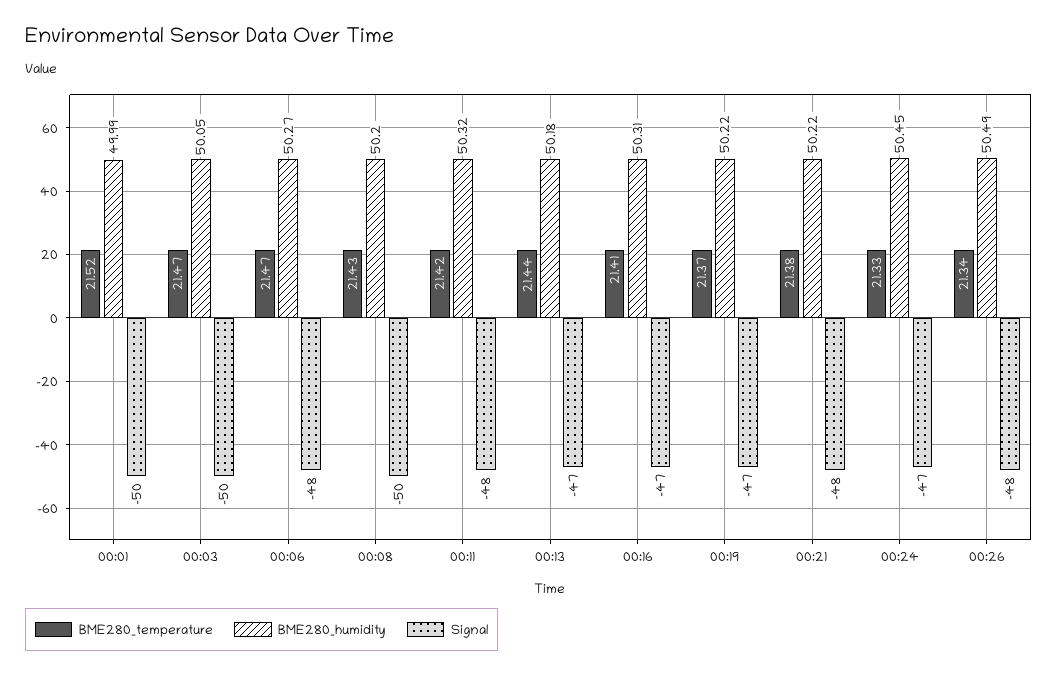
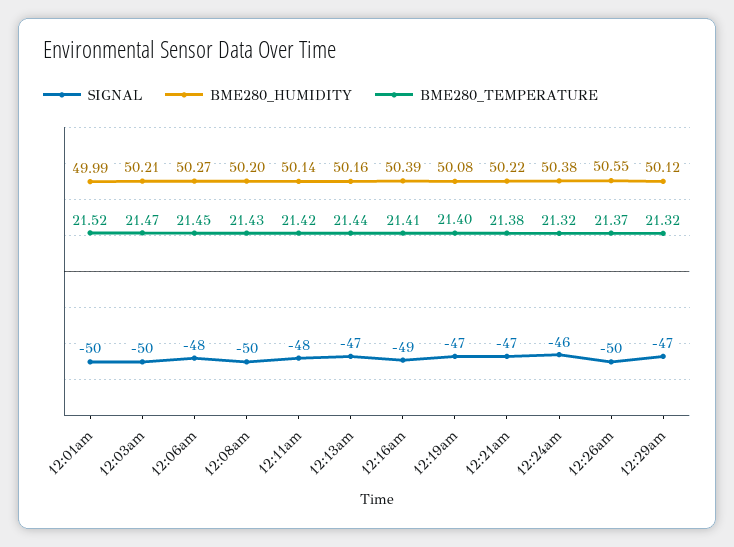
BME280_humidity, 00:03: 50.05 -> 50.21
BME280_temperature, 00:06: 21.47 -> 21.45
BME280_humidity, 00:11: 50.32 -> 50.14
BME280_humidity, 00:13: 50.18 -> 50.16
BME280_humidity, 00:16: 50.31 -> 50.39
Signal, 00:16: -47 -> -49
BME280_temperature, 00:19: 21.37 -> 21.4
BME280_humidity, 00:19: 50.22 -> 50.08
Signal, 00:21: -48 -> -47
BME280_temperature, 00:24: 21.33 -> 21.32
BME280_humidity, 00:24: 50.45 -> 50.38
Signal, 00:24: -47 -> -46
BME280_temperature, 00:26: 21.34 -> 21.37
BME280_humidity, 00:26: 50.49 -> 50.55
Signal, 00:26: -48 -> -50
Signal, 12:29am: none -> -47
BME280_humidity, 12:29am: none -> 50.12
BME280_temperature, 12:29am: none -> 21.32

